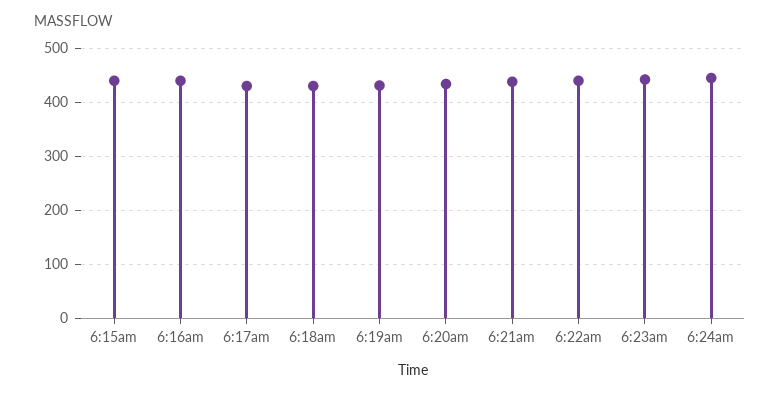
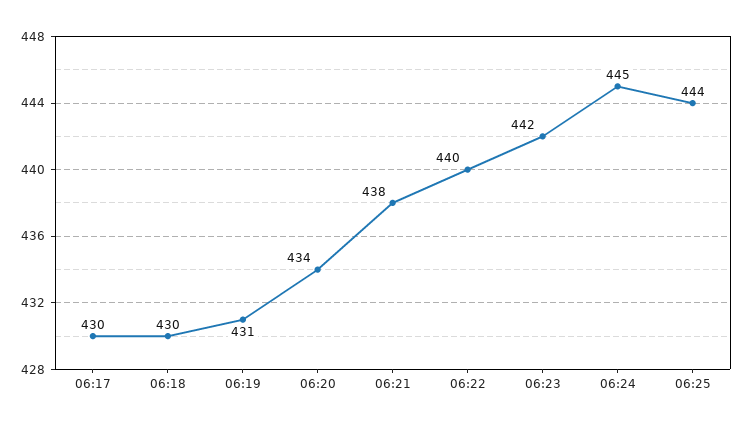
6:15am: 440 -> none
6:16am: 440 -> none
06:25: none -> 444

